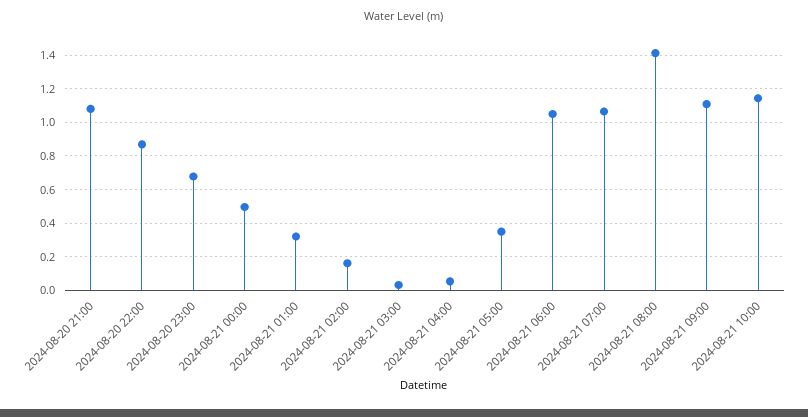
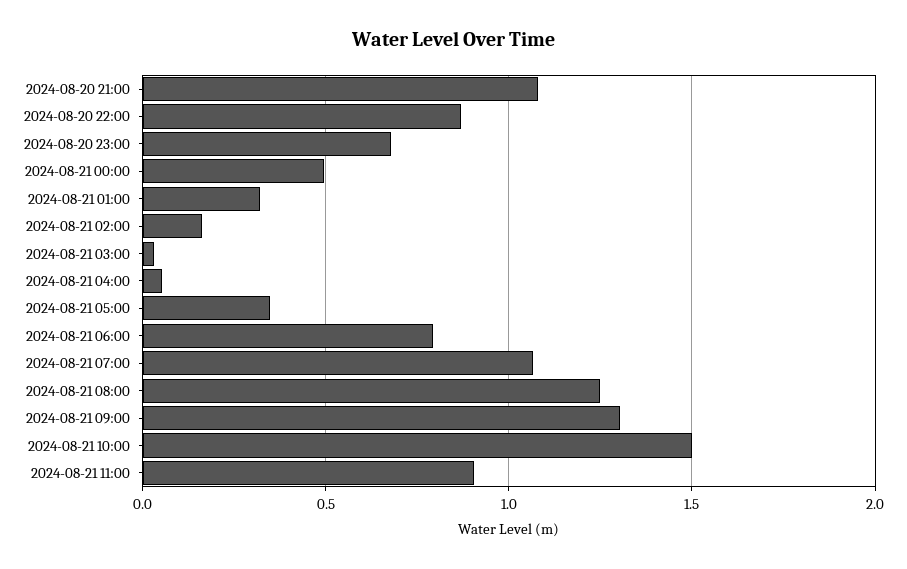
2024-08-21 06:00: 1.05 -> 0.8
2024-08-21 08:00: 1.4 -> 1.25
2024-08-21 09:00: 1.1 -> 1.3
2024-08-21 10:00: 1.15 -> 1.5
2024-08-21 11:00: none -> 0.9

